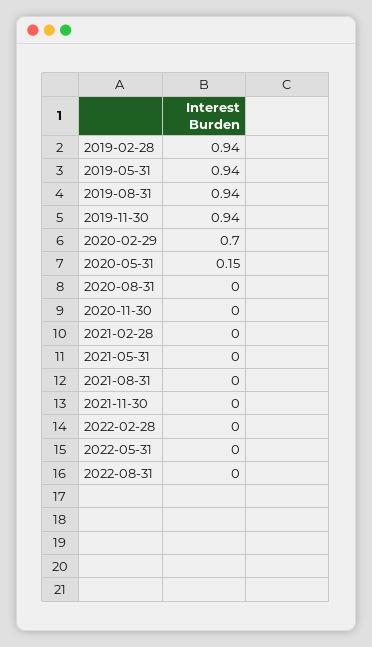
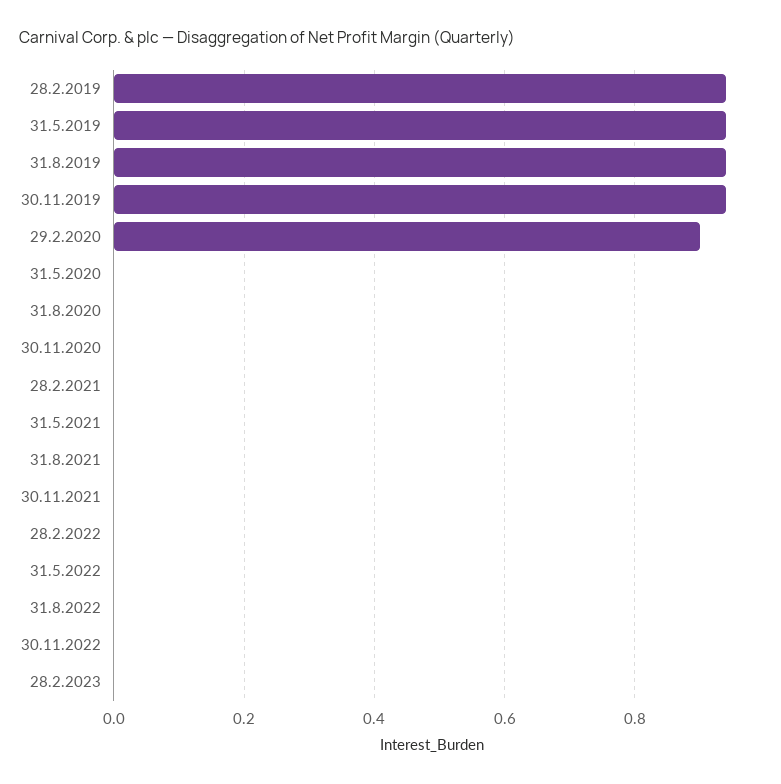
2020-02-29: 0.7 -> 0.9
2020-05-31: 0.15 -> 0
30.11.2022: none -> 0
28.2.2023: none -> 0

